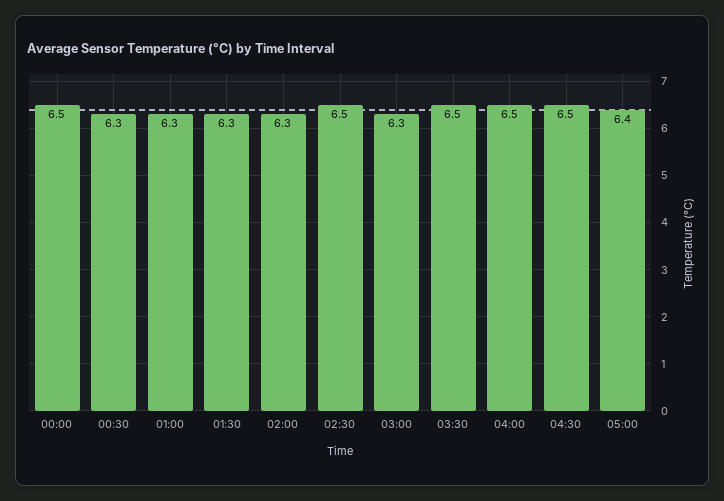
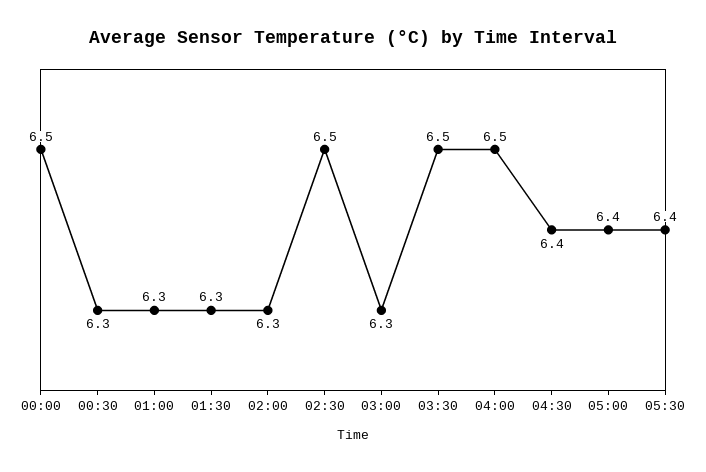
04:30: 6.5 -> 6.4
05:30: none -> 6.4

